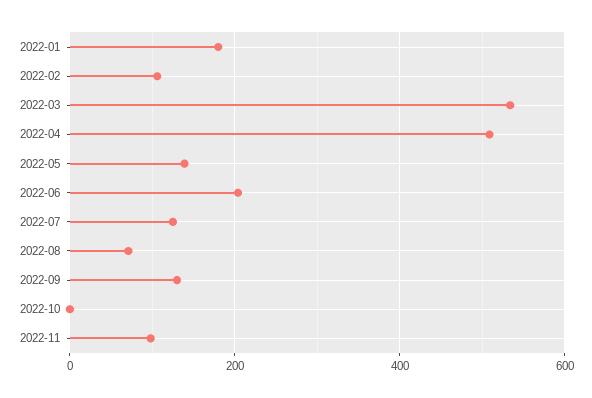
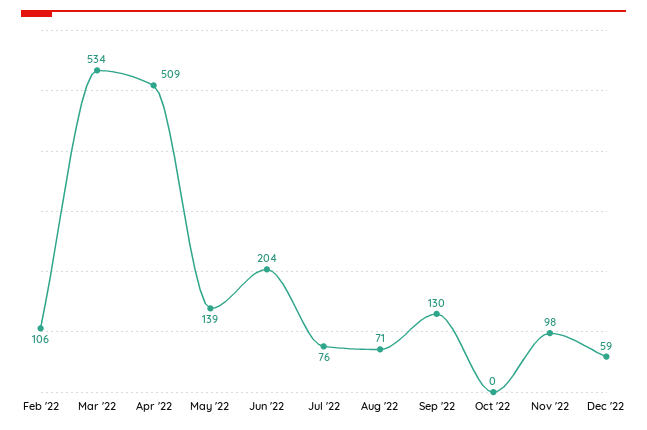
2022-01: 180 -> none
2022-07: 120 -> 76
Dec '22: none -> 59

